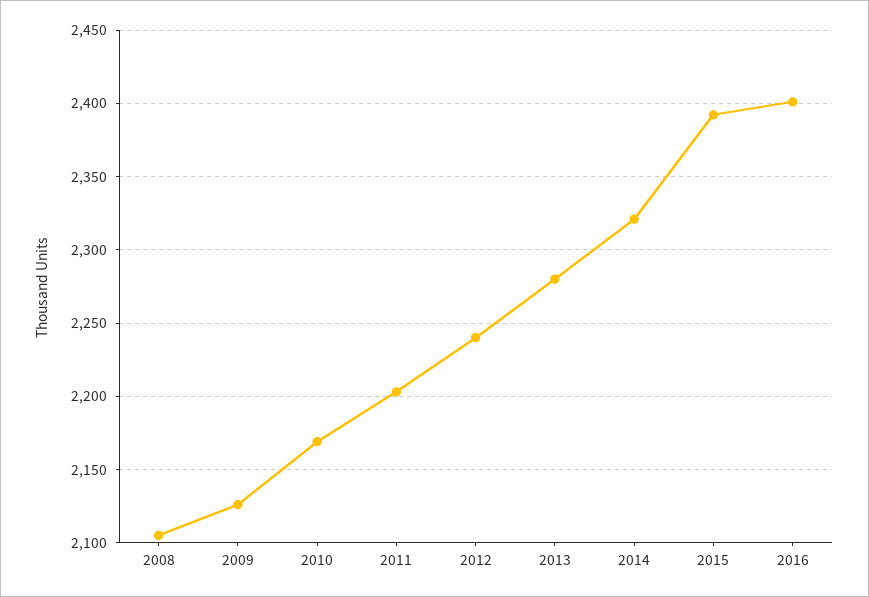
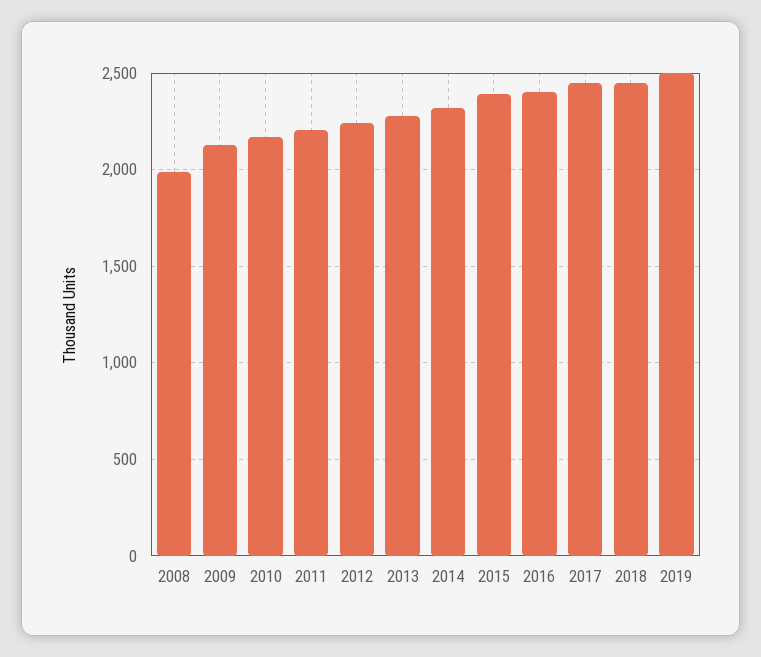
2008: 2105 -> 2000
2017: none -> 2450
2018: none -> 2450
2019: none -> 2500

